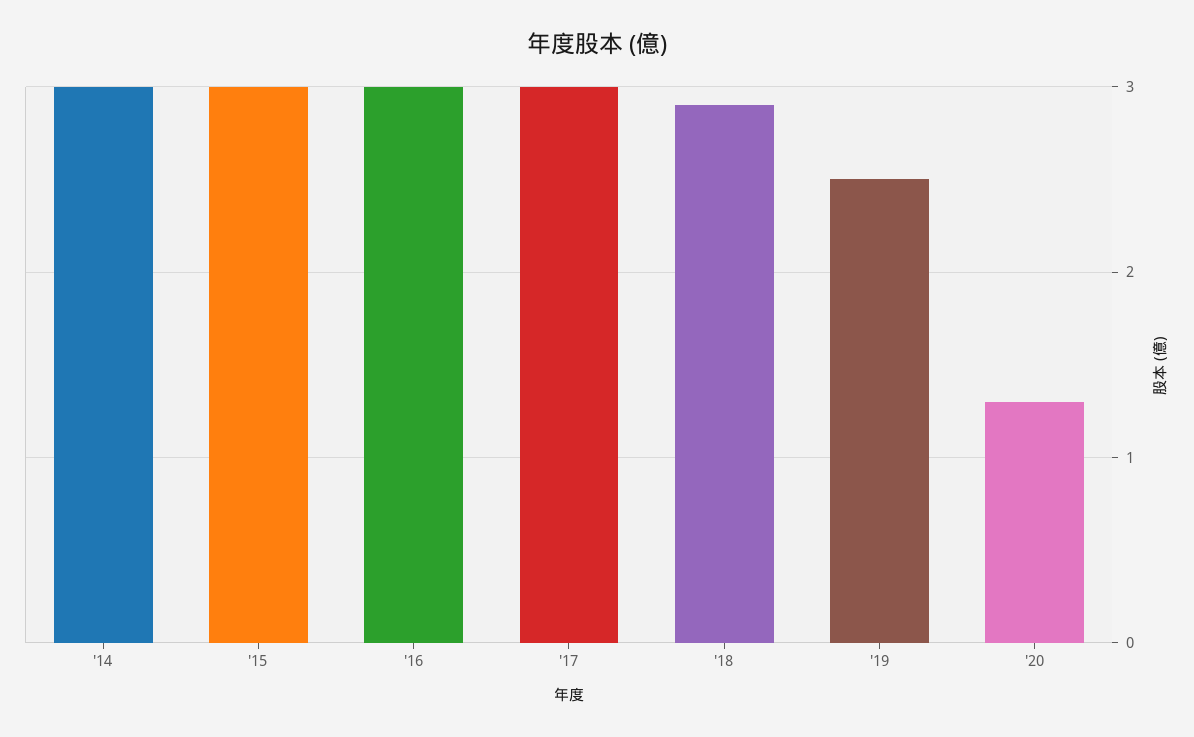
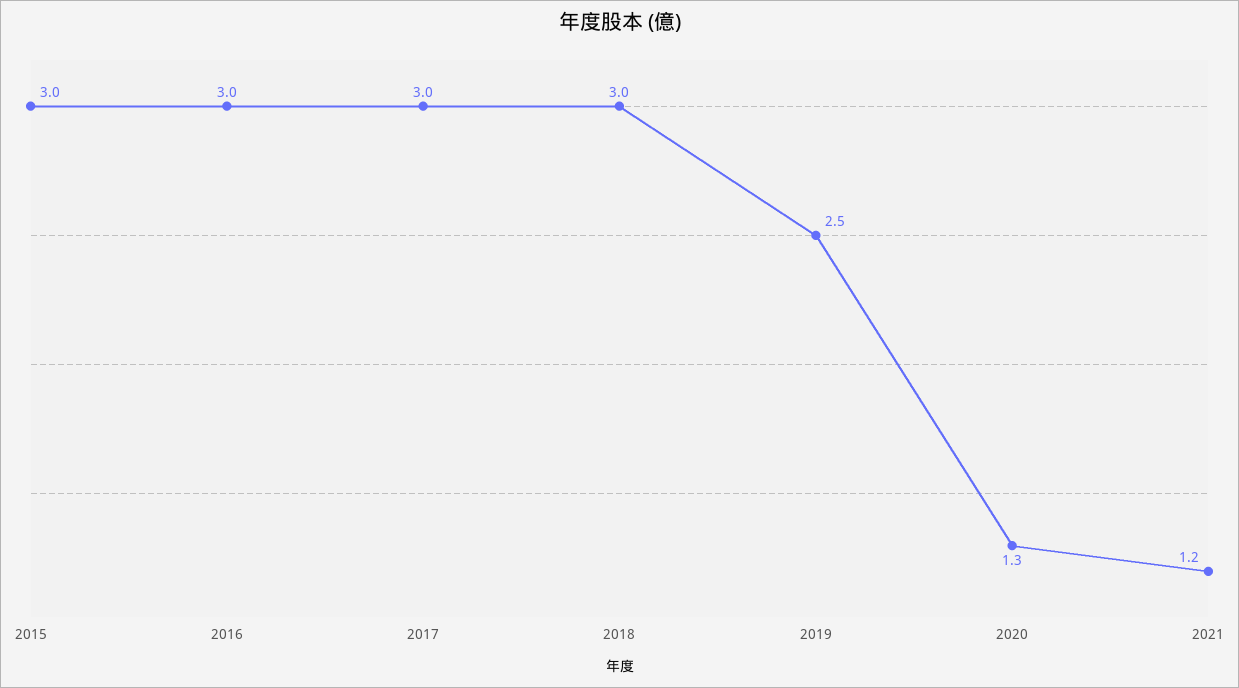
'14: 3 -> none
'18: 2.9 -> 3
2021: none -> 1.2

